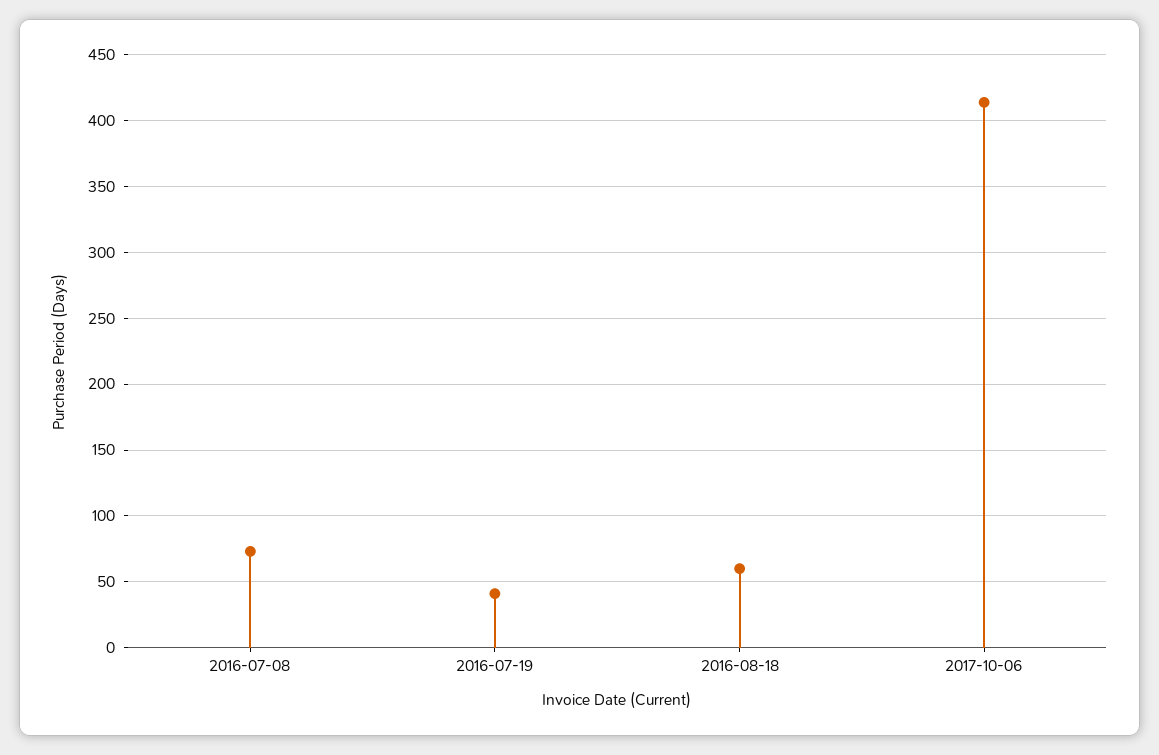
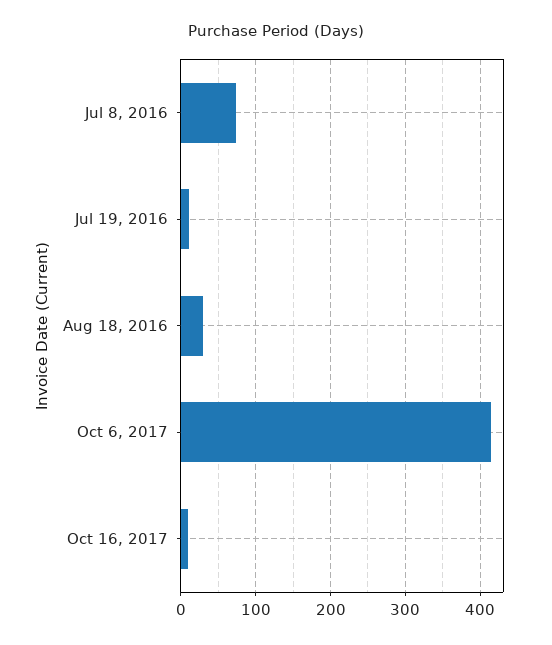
2016-07-19: 40 -> 10
2016-08-18: 60 -> 30
Oct 16, 2017: none -> 10

